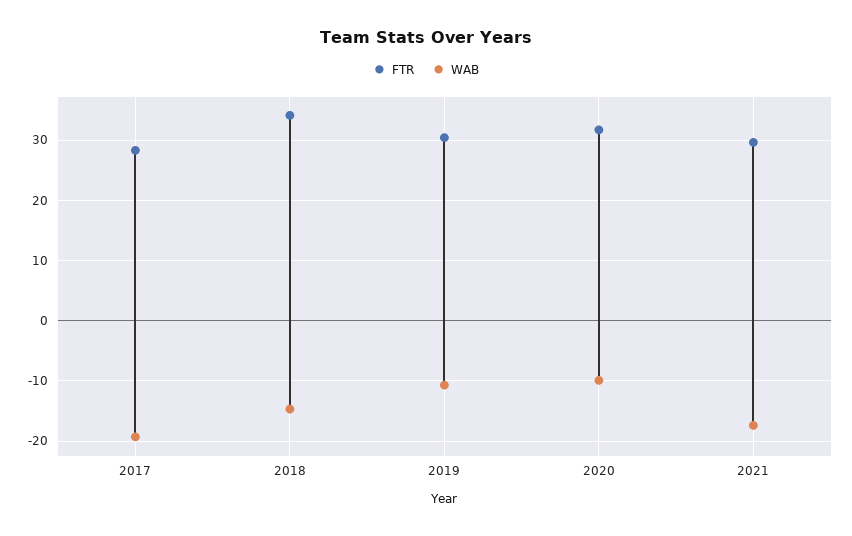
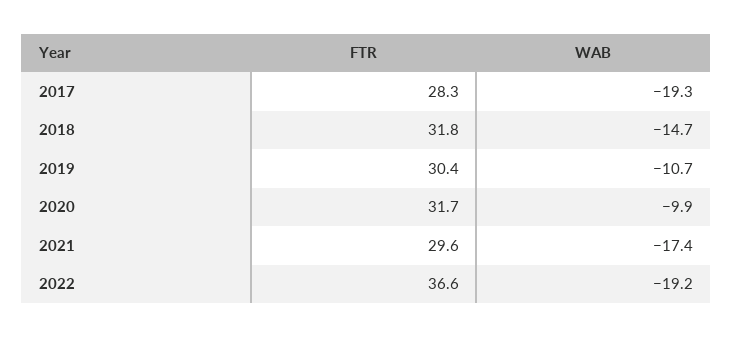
FTR, 2018: 34 -> 31.8
FTR, 2022: none -> 36.6
WAB, 2022: none -> -19.2

